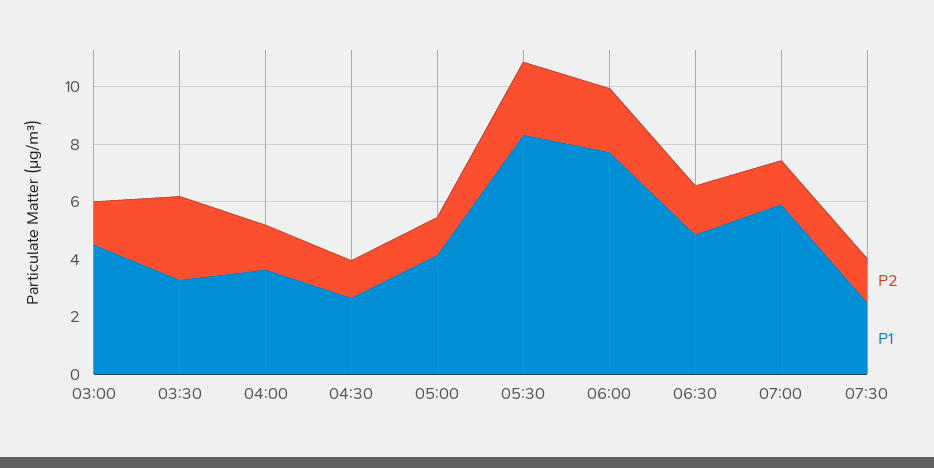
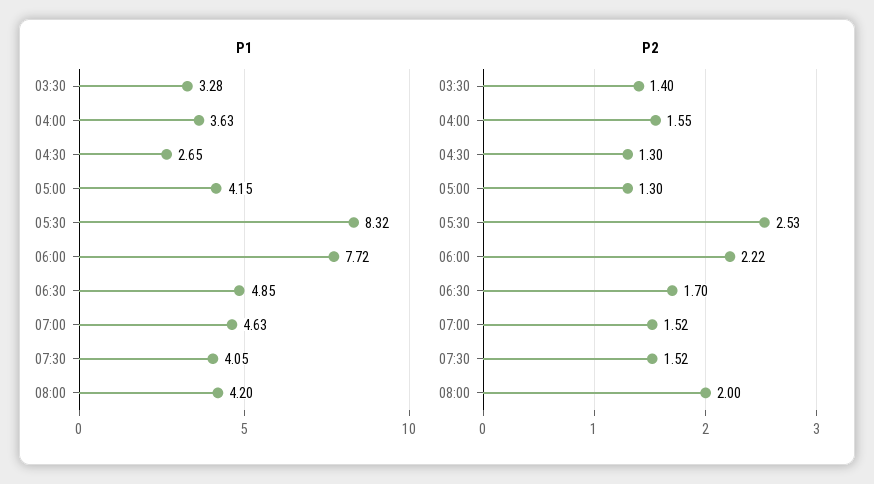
P2, 03:00: 1.5 -> none
P1, 03:00: 4.5 -> none
P2, 03:30: 3 -> 1.4
P1, 07:00: 6 -> 4.63
P1, 07:30: 2.5 -> 4.05
P1, 08:00: none -> 4.2
P2, 08:00: none -> 2

